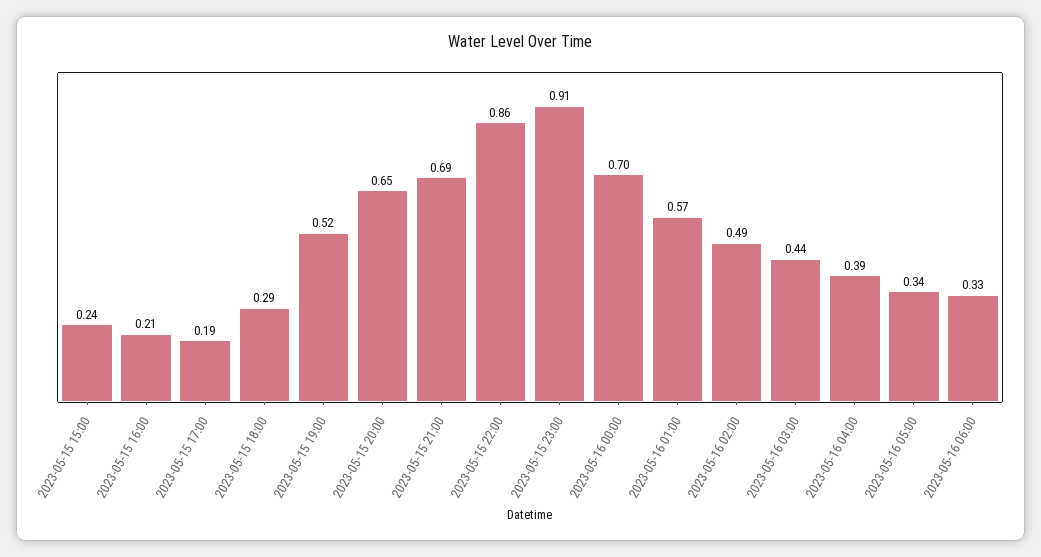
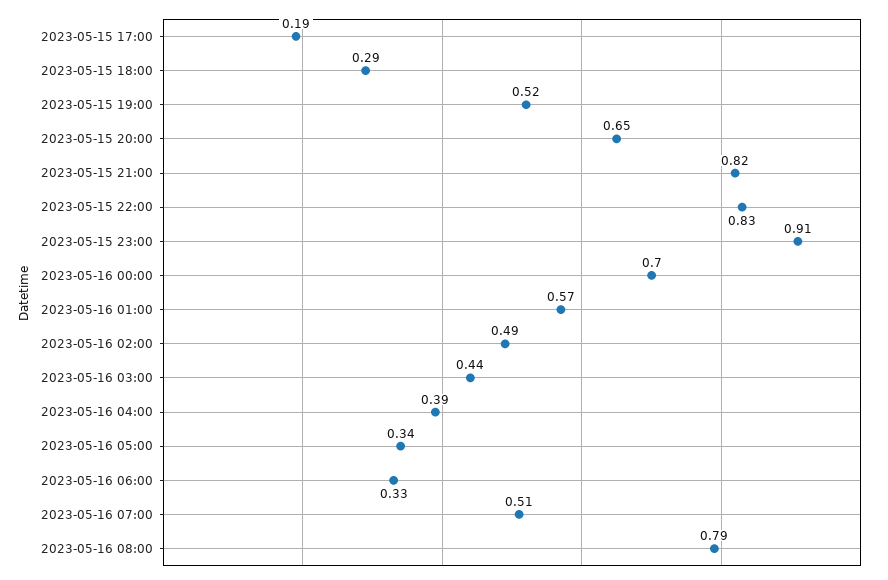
2023-05-15 15:00: 0.24 -> none
2023-05-15 16:00: 0.21 -> none
2023-05-15 21:00: 0.69 -> 0.82
2023-05-15 22:00: 0.86 -> 0.83
2023-05-16 07:00: none -> 0.51
2023-05-16 08:00: none -> 0.79

